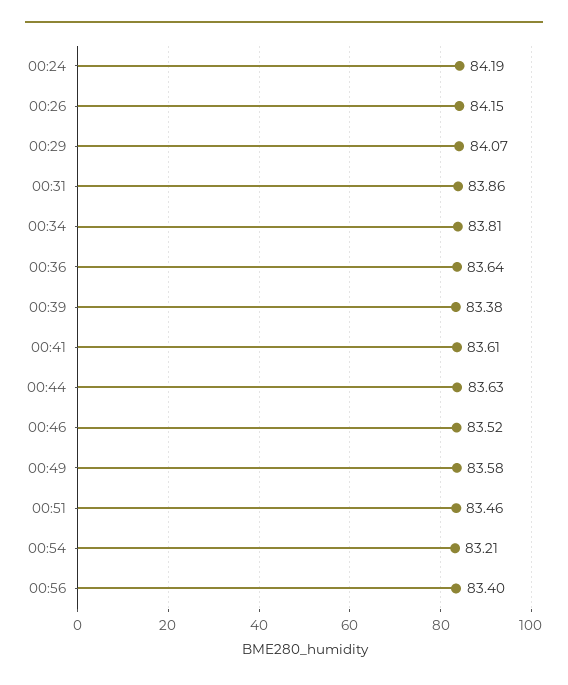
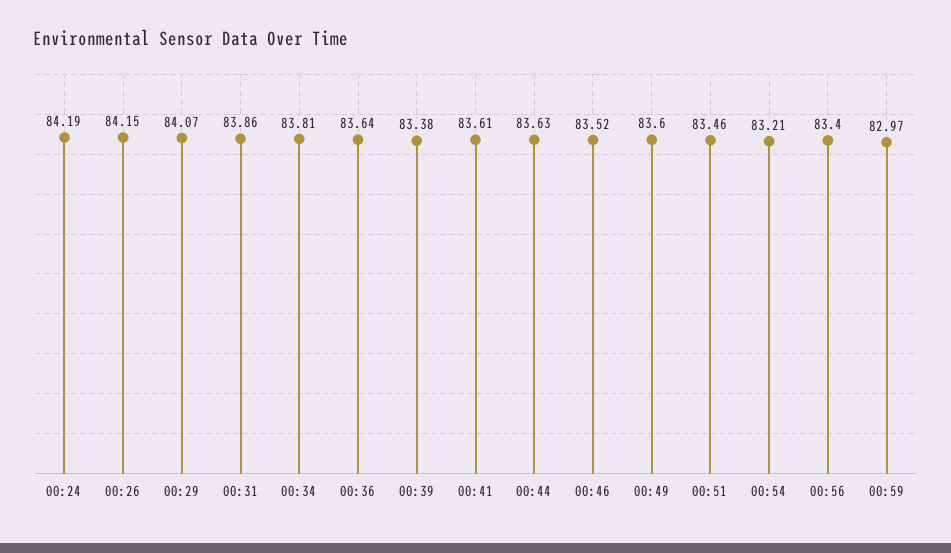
00:49: 83.58 -> 83.6
00:59: none -> 82.97

